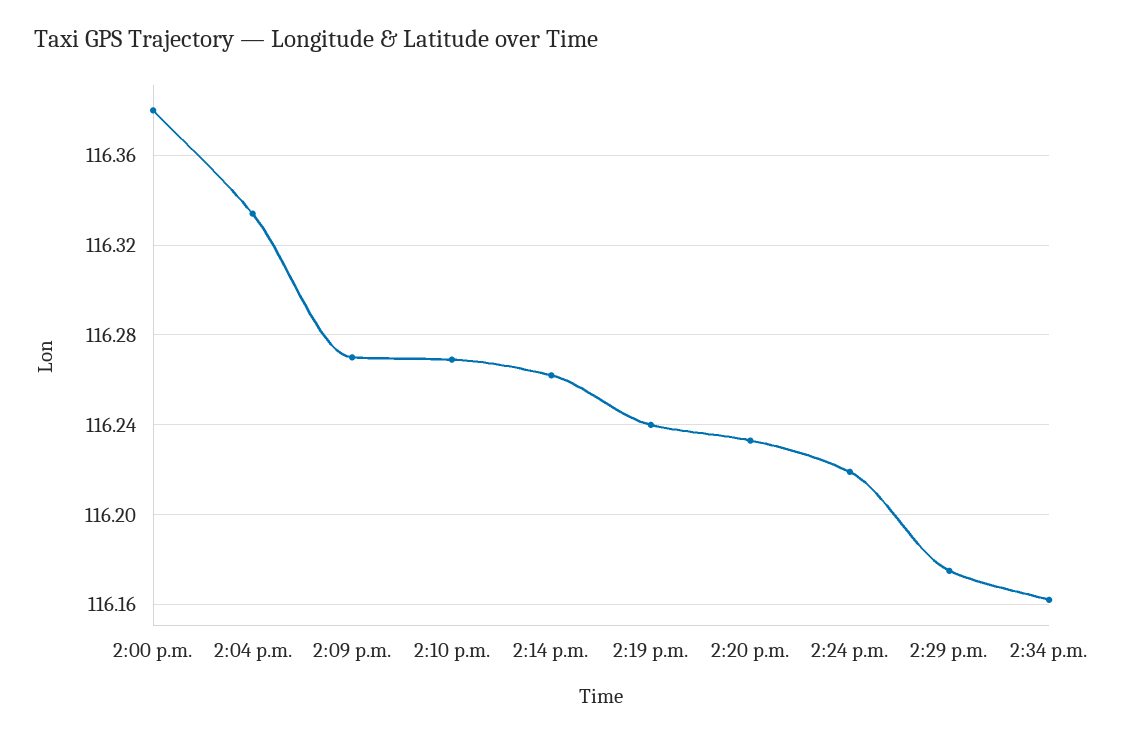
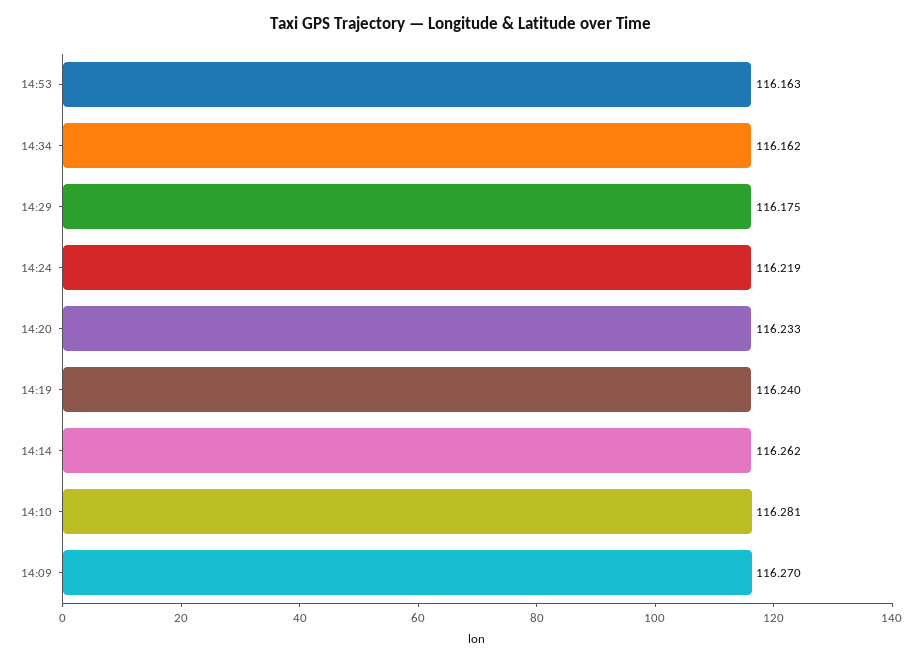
2:00 p.m.: 116.38 -> none
2:04 p.m.: 116.335 -> none
2:10 p.m.: 116.27 -> 116.281
14:53: none -> 116.163

